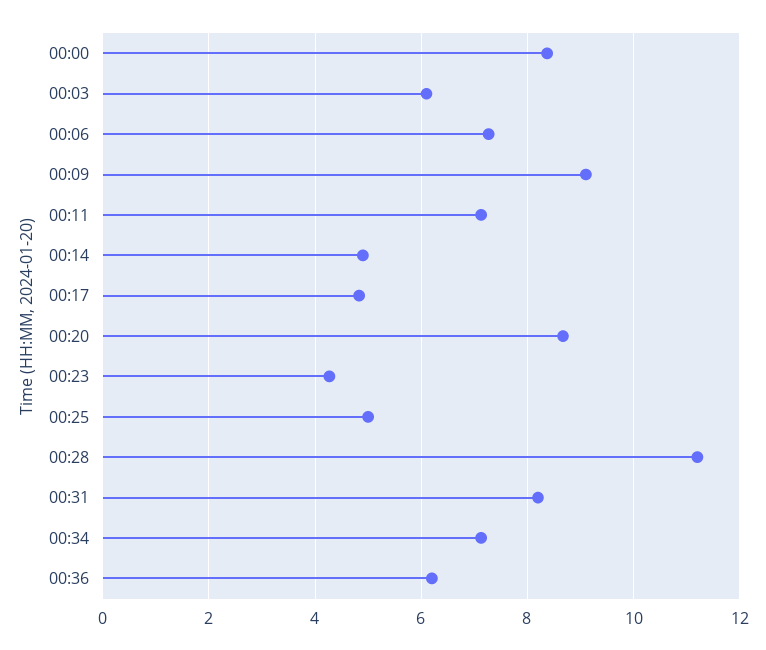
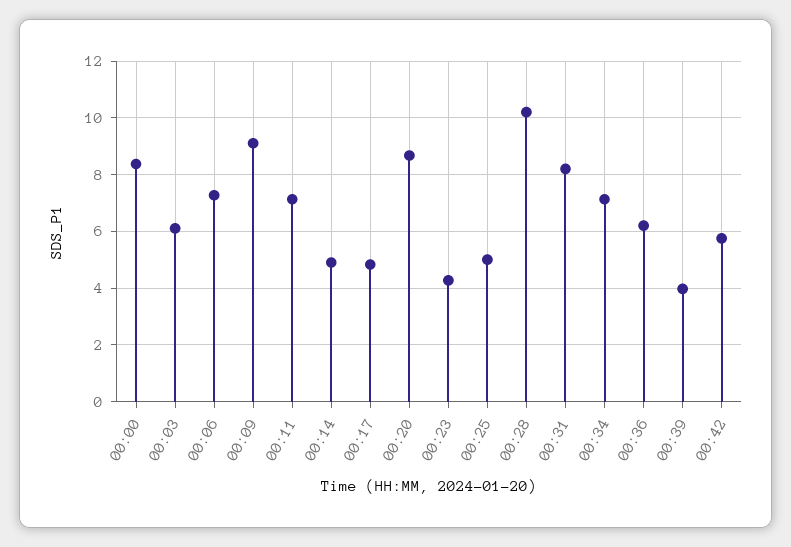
00:28: 11.2 -> 10.25
00:39: none -> 4
00:42: none -> 5.75

